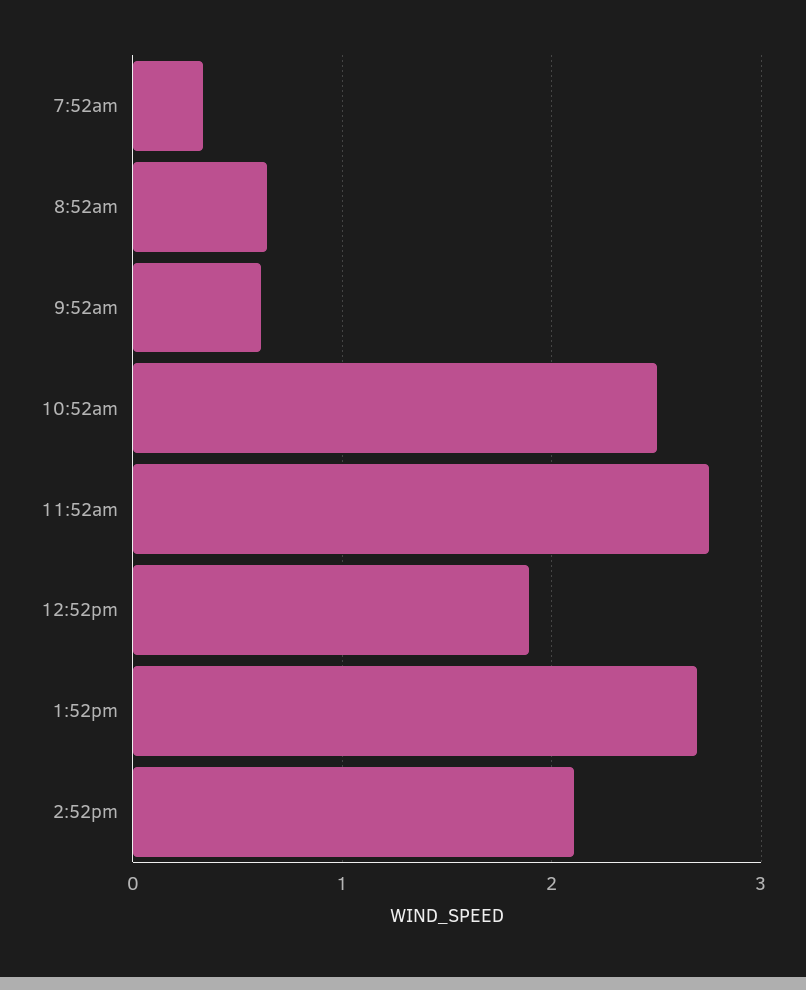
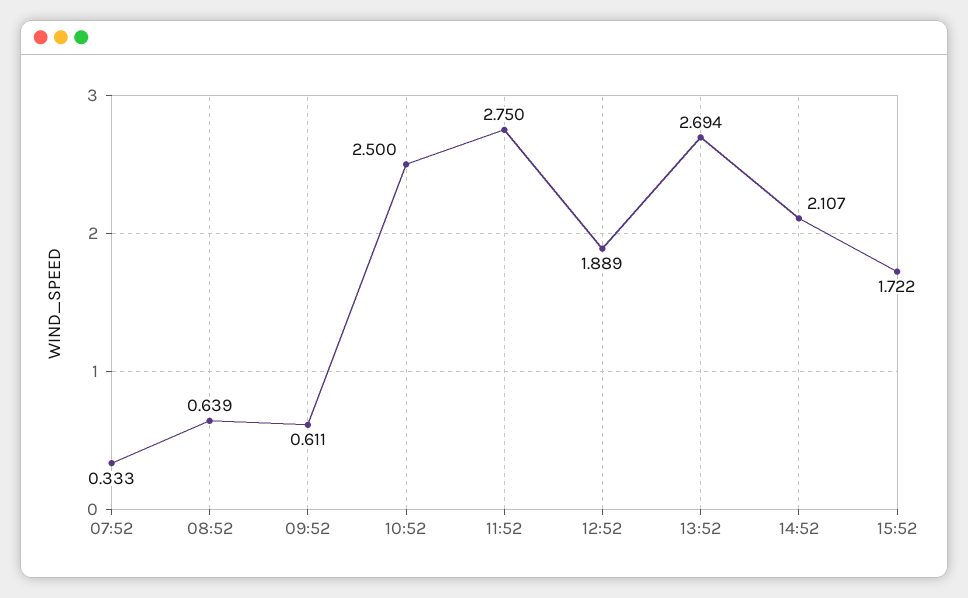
15:52: none -> 1.722

